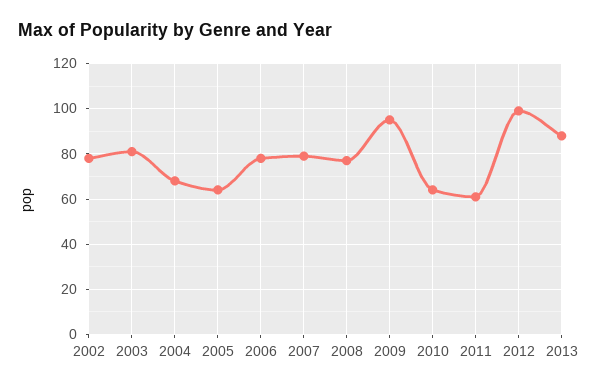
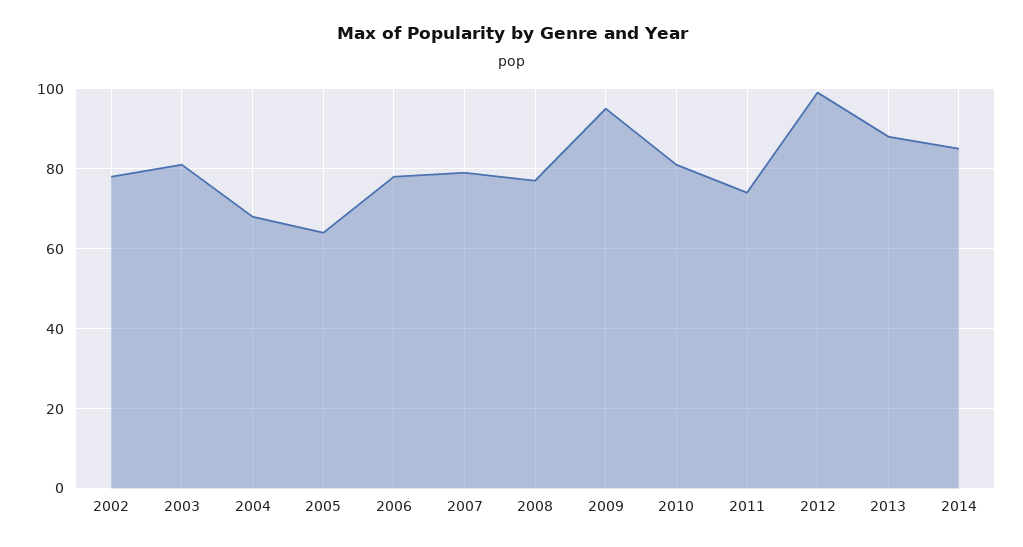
2010: 65 -> 80
2011: 60 -> 75
2014: none -> 85

